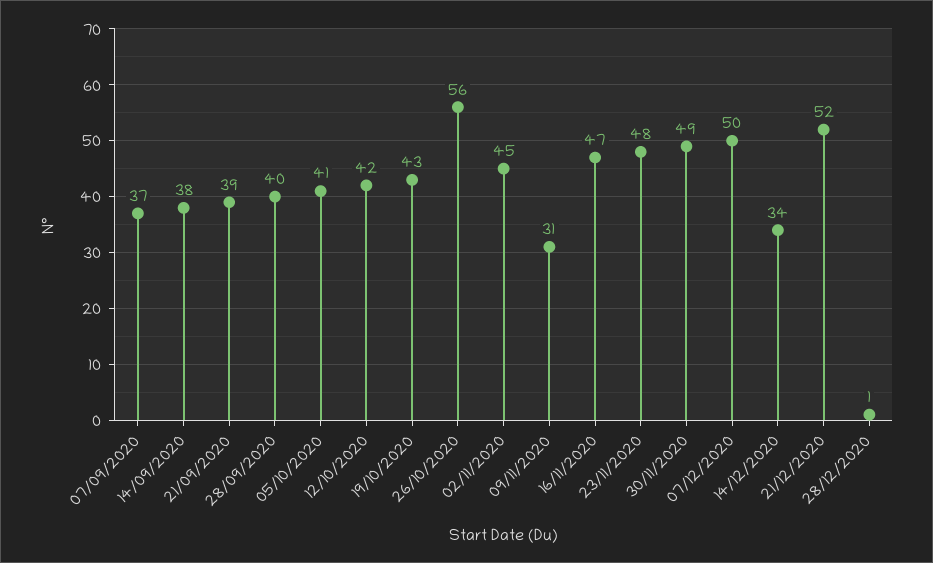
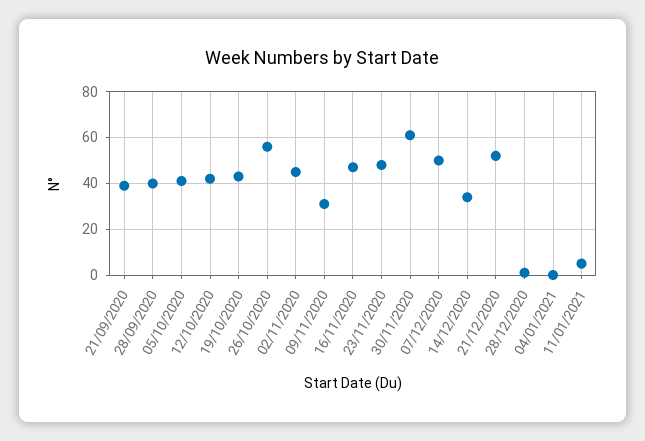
07/09/2020: 37 -> none
14/09/2020: 38 -> none
30/11/2020: 49 -> 60
04/01/2021: none -> 0
11/01/2021: none -> 5

